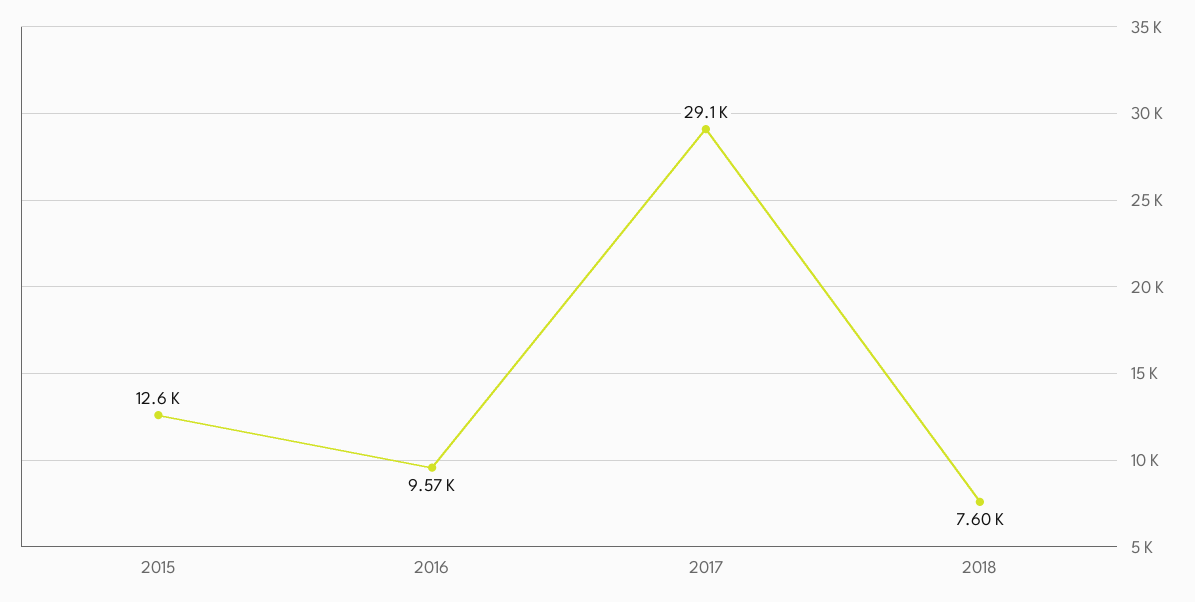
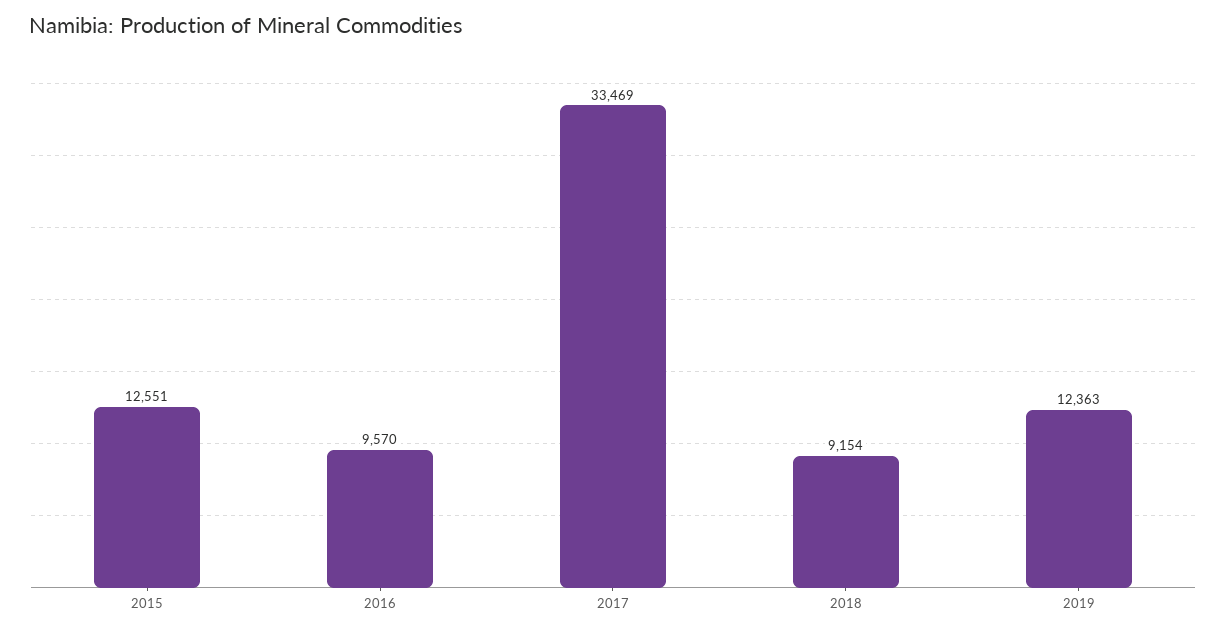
2017: 29100 -> 33469
2018: 7600 -> 9154
2019: none -> 12363

